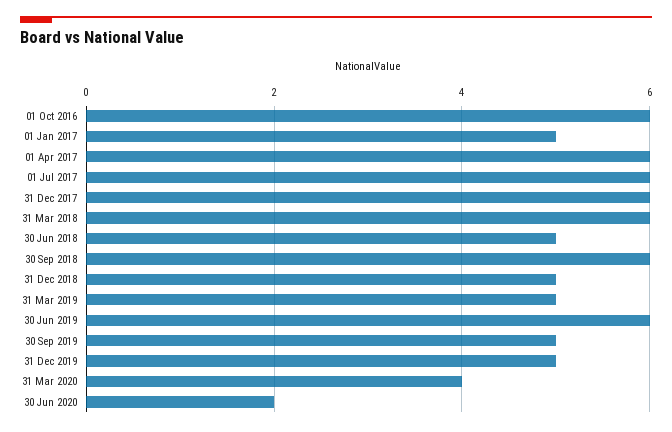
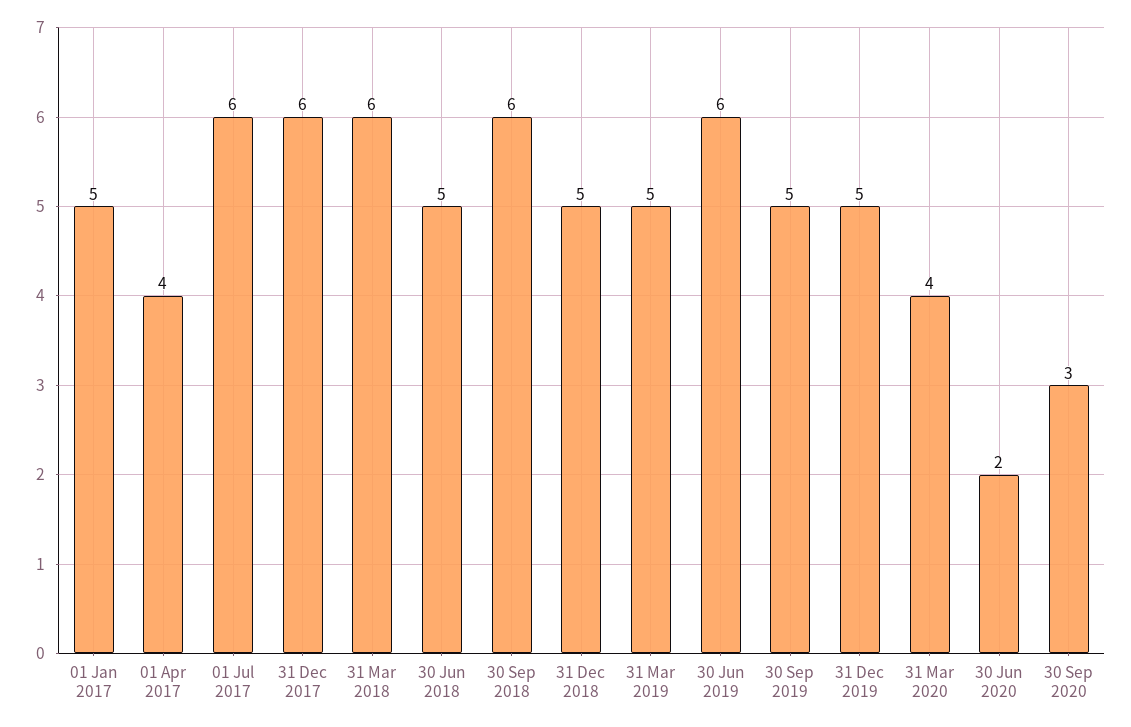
01 Oct 2016: 6 -> none
01 Apr 2017: 6 -> 4
30 Sep 2020: none -> 3

